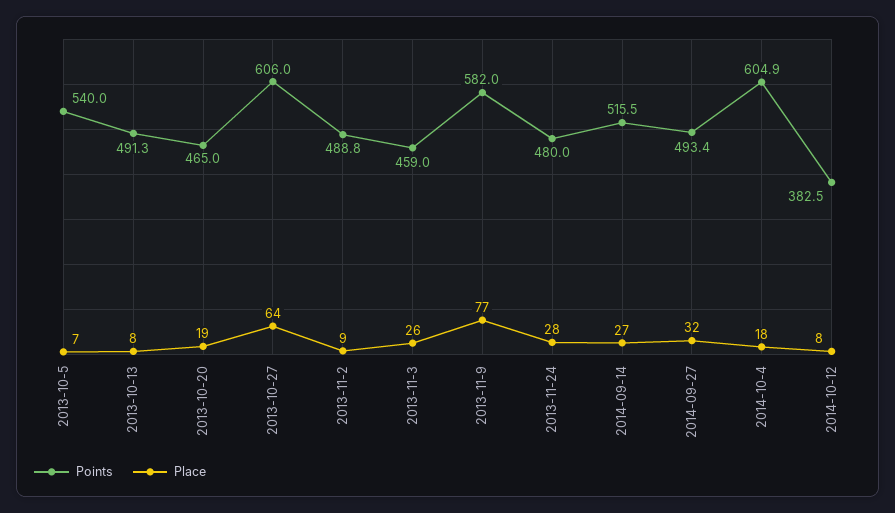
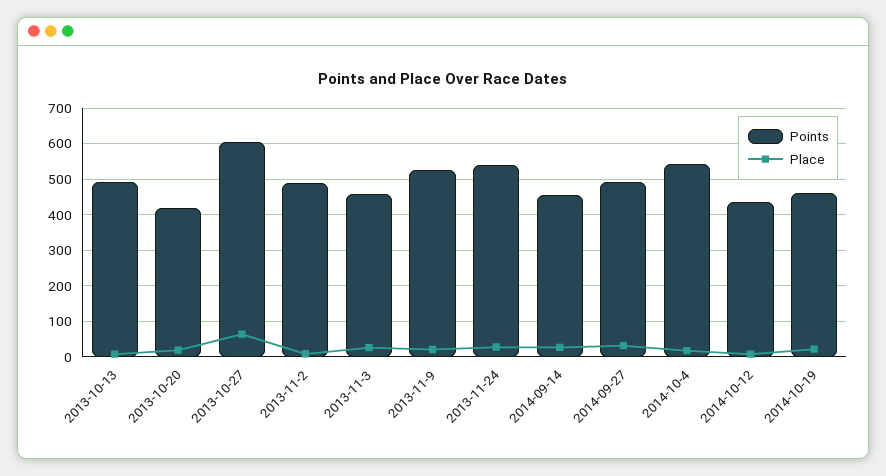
Points, 2013-10-5: 540 -> none
Place, 2013-10-5: 7 -> none
Points, 2013-10-20: 465 -> 420
Points, 2013-11-9: 582 -> 520
Place, 2013-11-9: 77 -> 20
Points, 2013-11-24: 480 -> 540
Points, 2014-09-14: 515.5 -> 460
Points, 2014-10-4: 604.9 -> 540
Points, 2014-10-12: 382.5 -> 440
Points, 2014-10-19: none -> 460
Place, 2014-10-19: none -> 20

